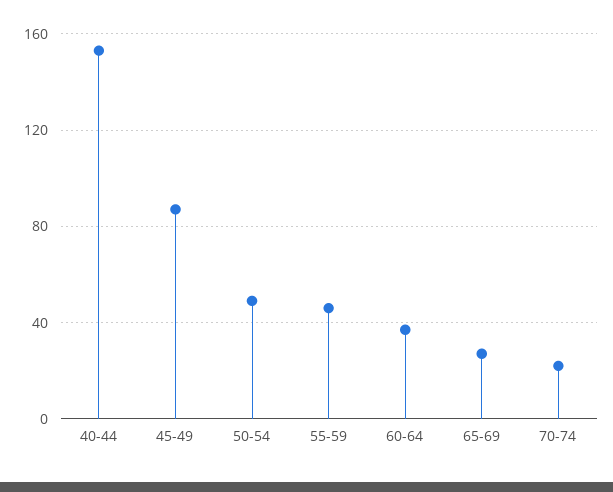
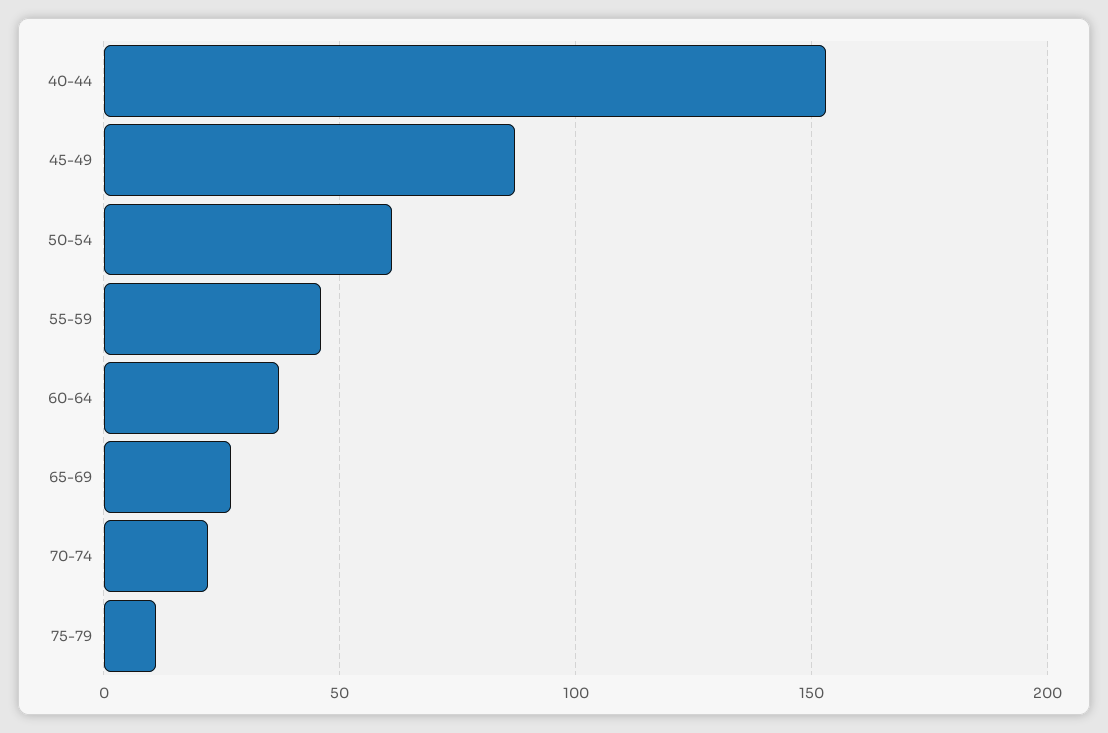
50-54: 50 -> 60
75-79: none -> 10

